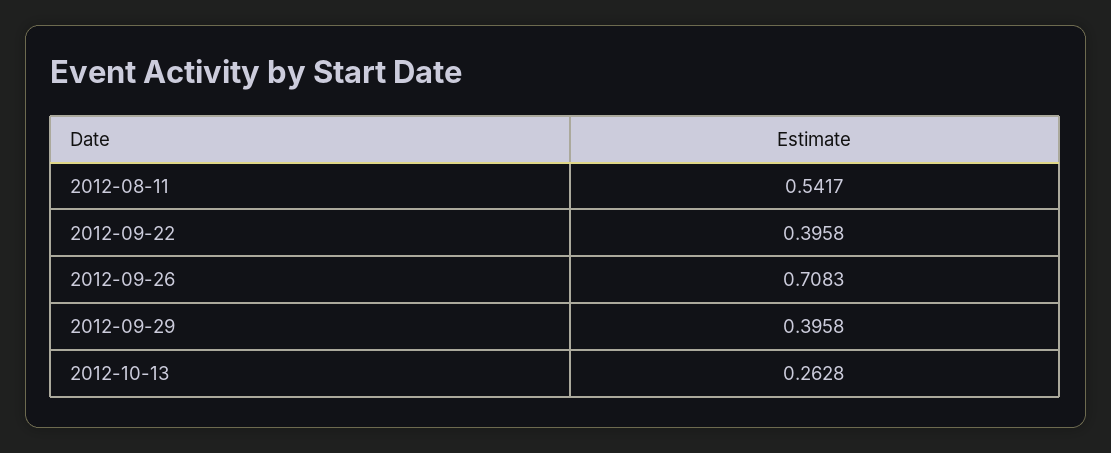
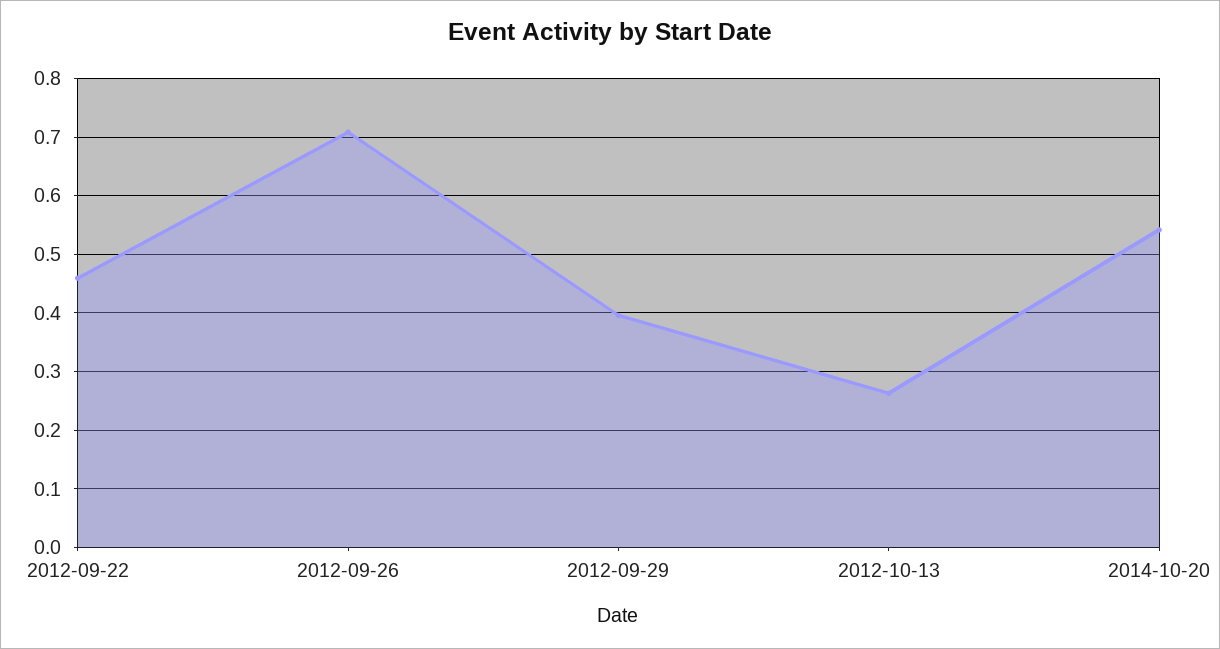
2012-08-11: 0.5417 -> none
2012-09-22: 0.3958 -> 0.46
2014-10-20: none -> 0.54

